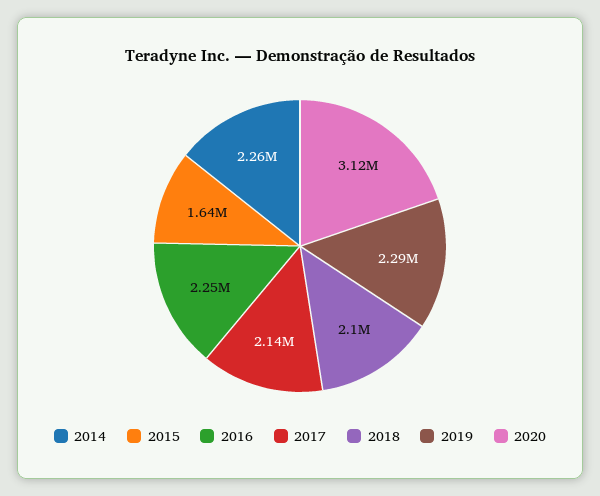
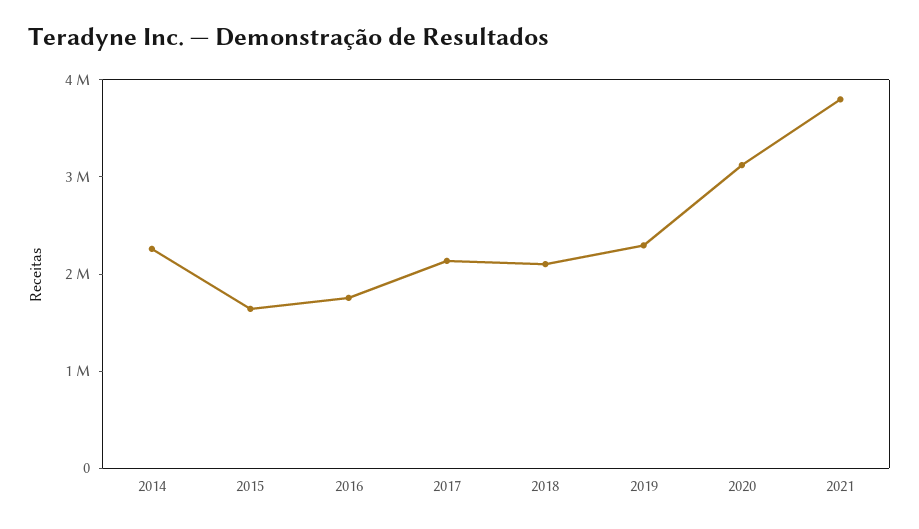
2016: 2250000 -> 1800000
2021: none -> 3800000

